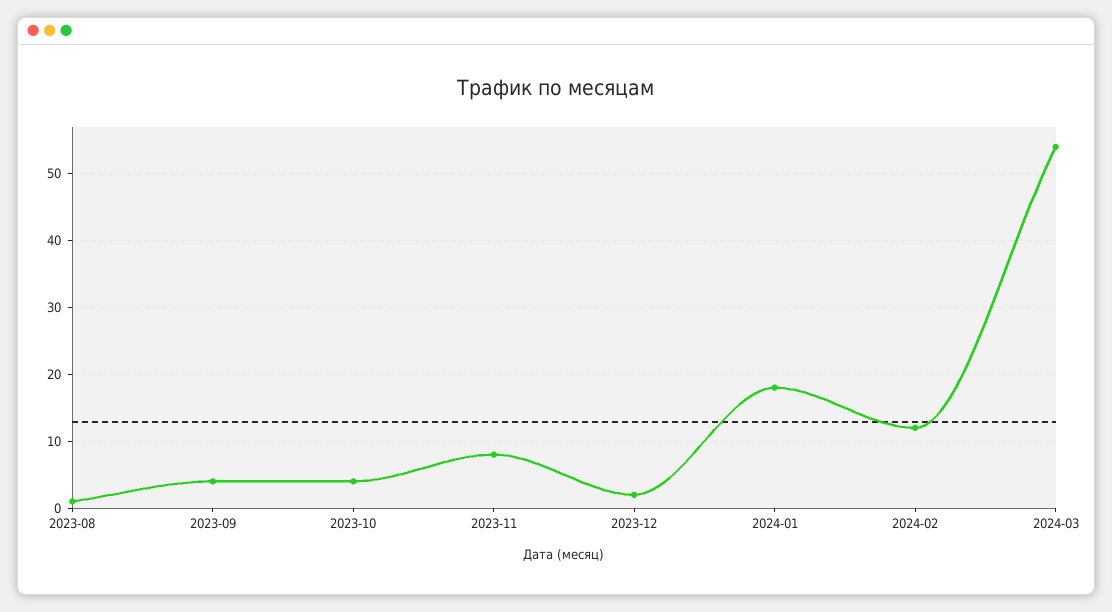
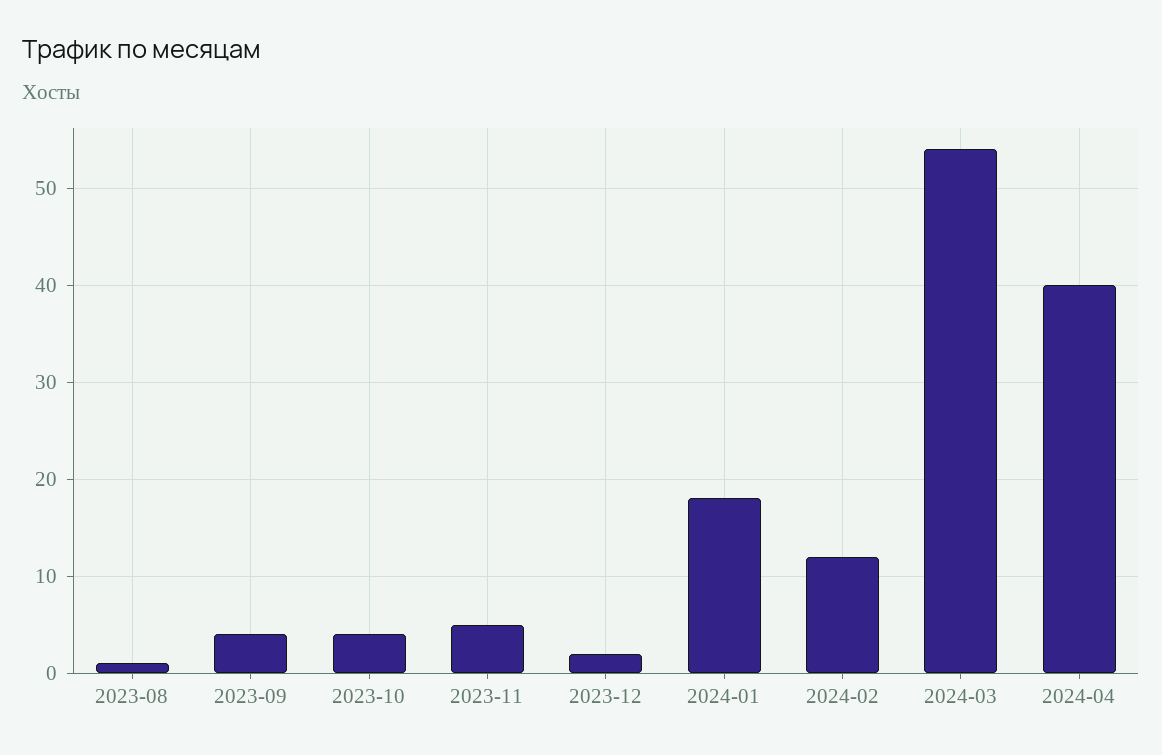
2023-11: 8 -> 5
2024-04: none -> 40

